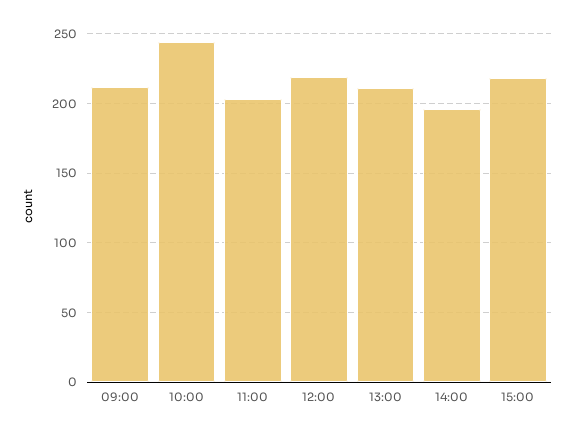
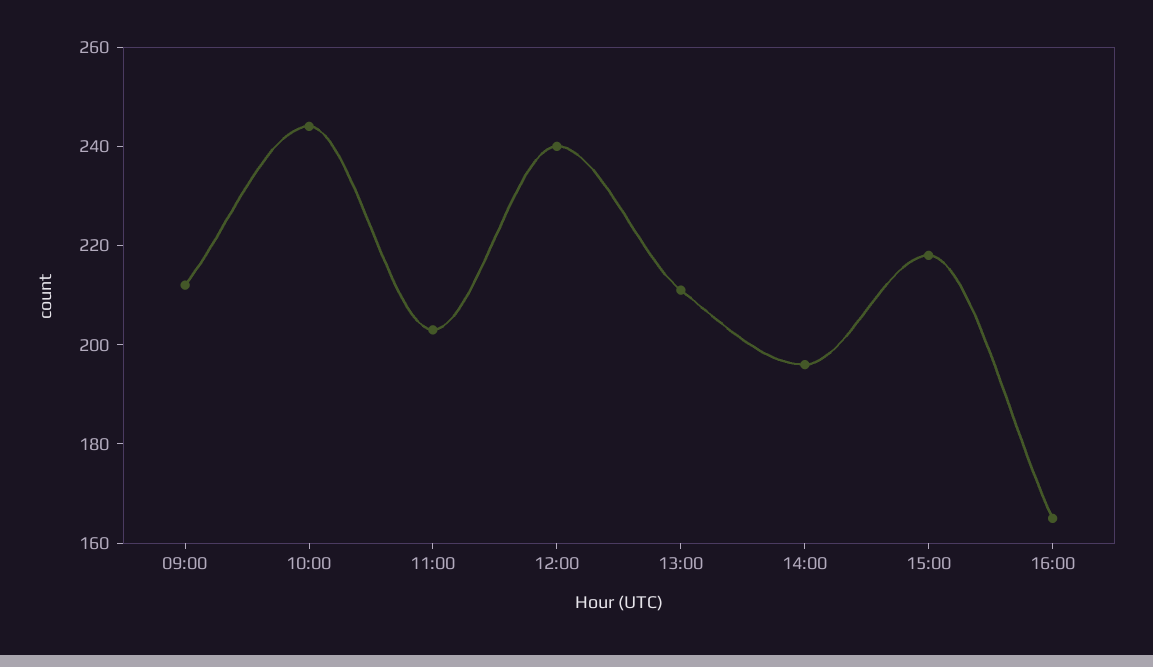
12:00: 220 -> 240
16:00: none -> 165

